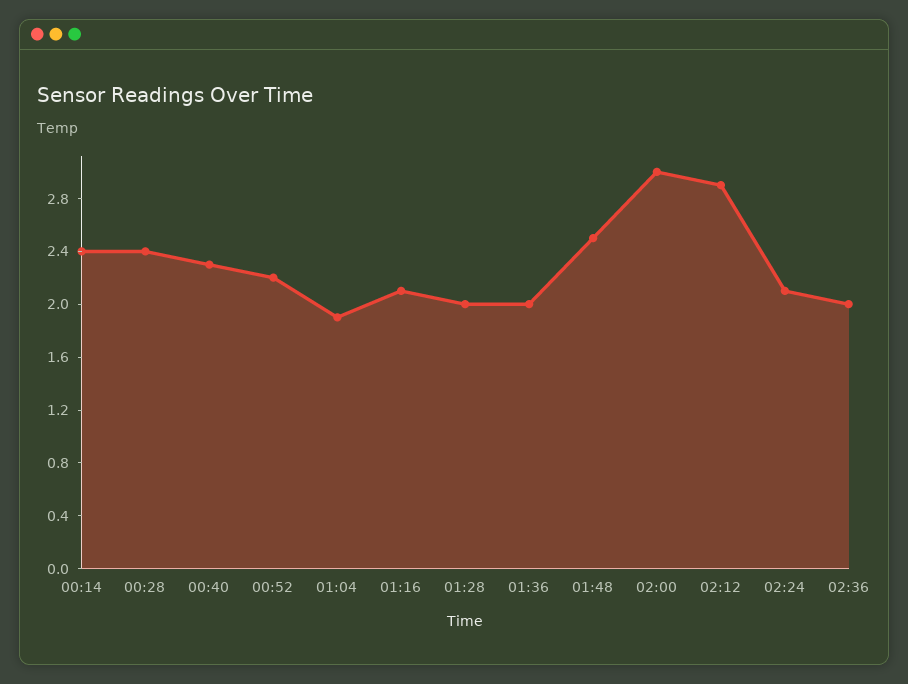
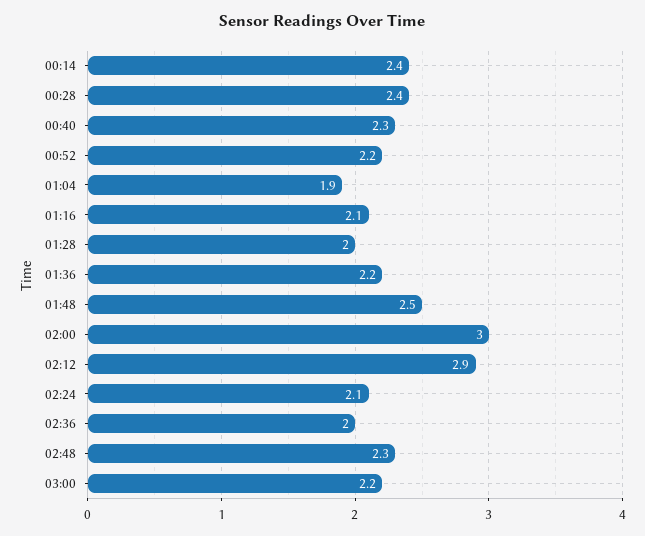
01:36: 2 -> 2.2
02:48: none -> 2.3
03:00: none -> 2.2

